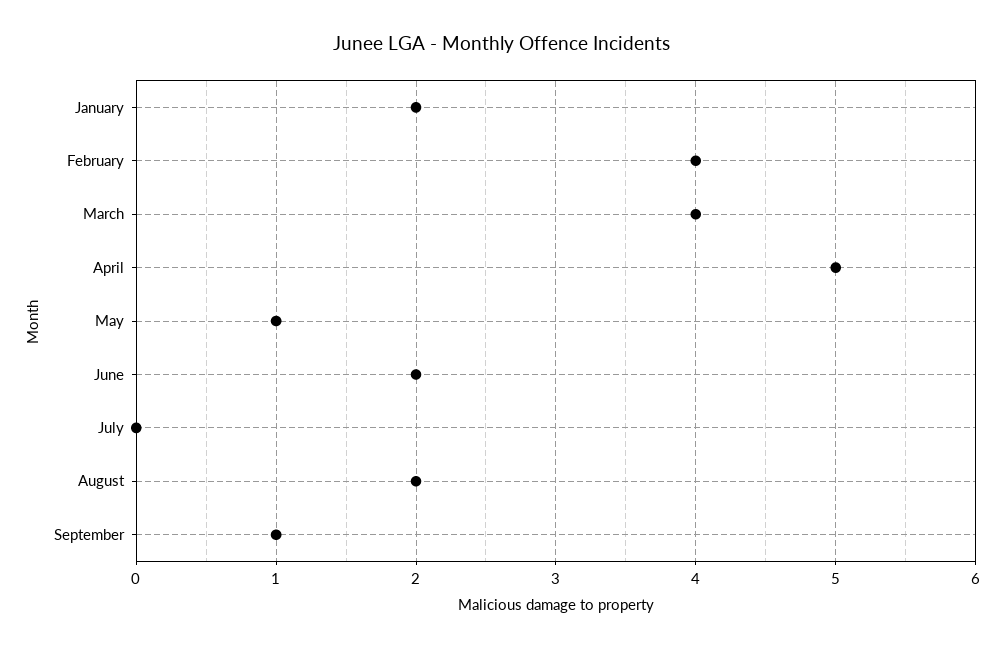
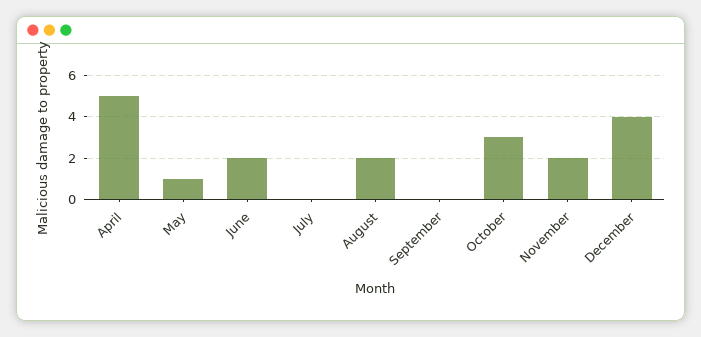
January: 2 -> none
February: 4 -> none
March: 4 -> none
September: 1 -> 0
October: none -> 3
November: none -> 2
December: none -> 4

